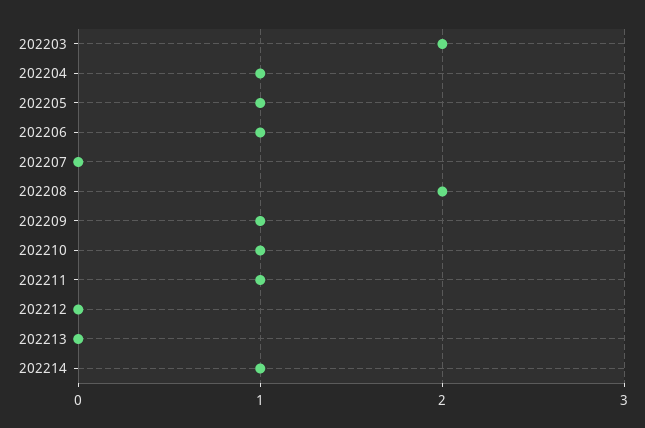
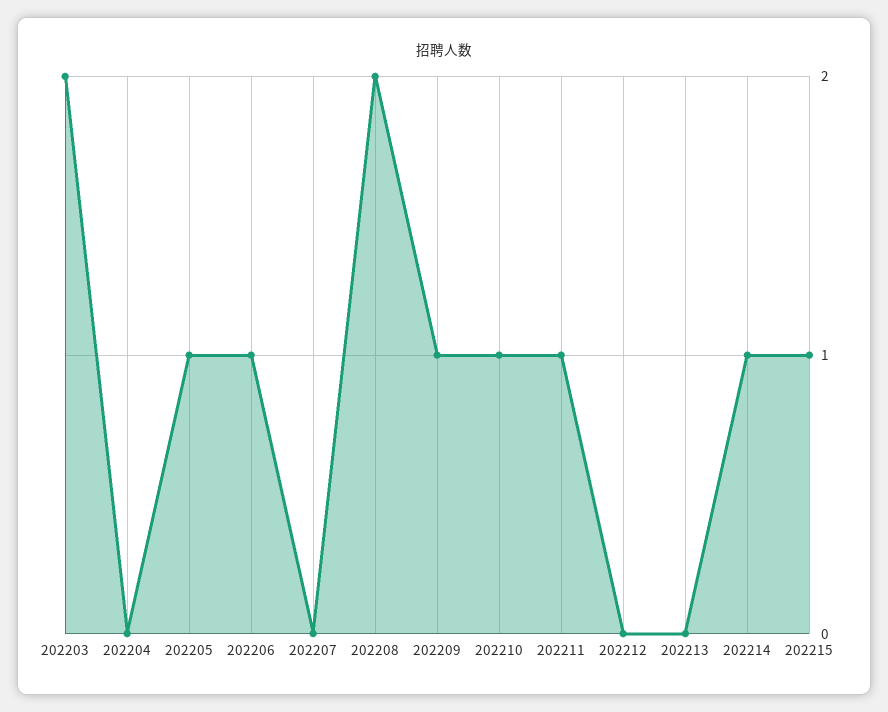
202204: 1 -> 0
202215: none -> 1

